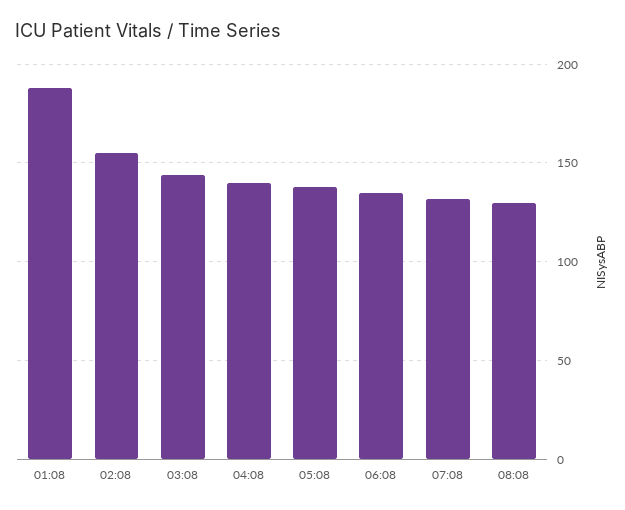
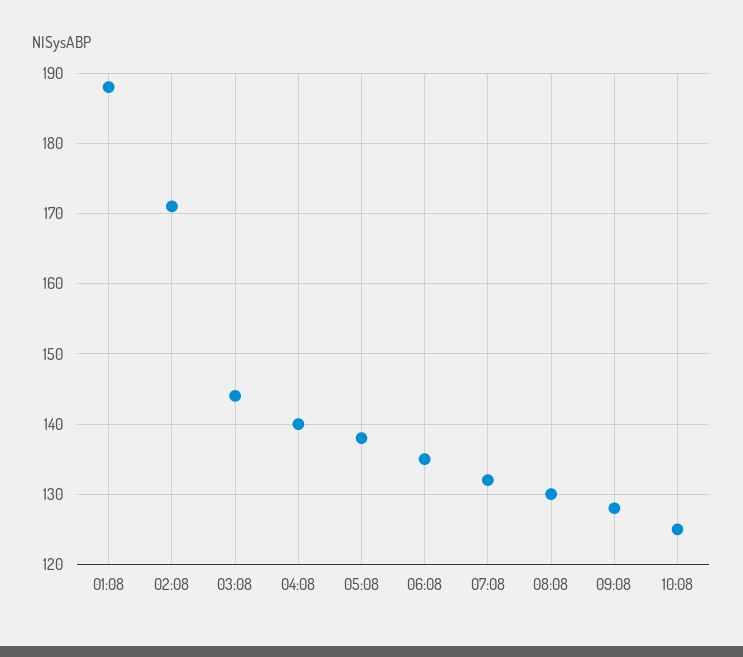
02:08: 155 -> 171
09:08: none -> 128
10:08: none -> 125

